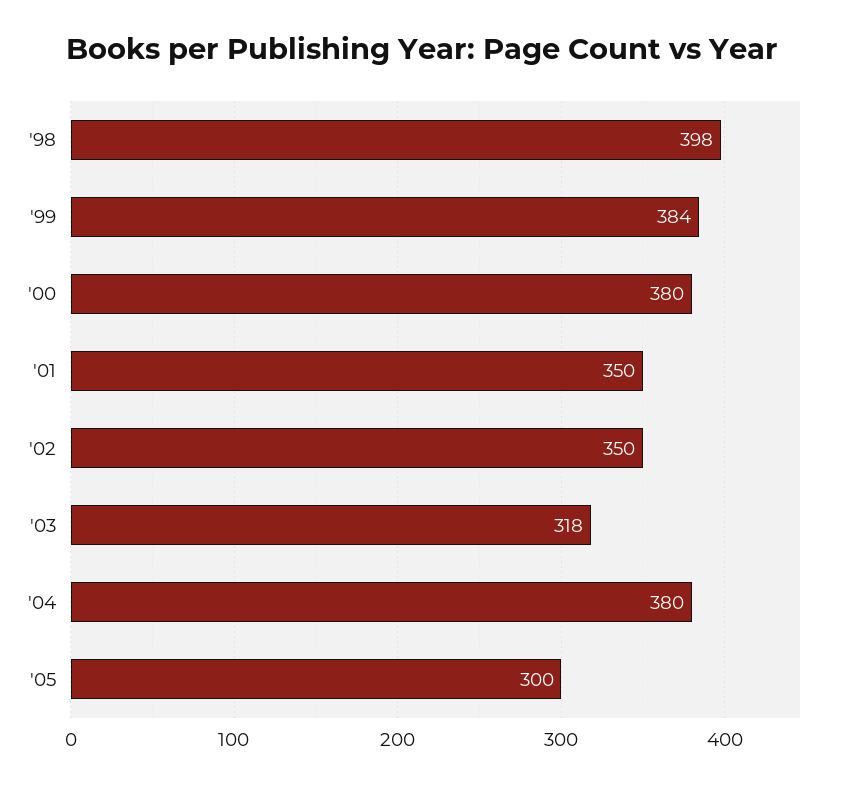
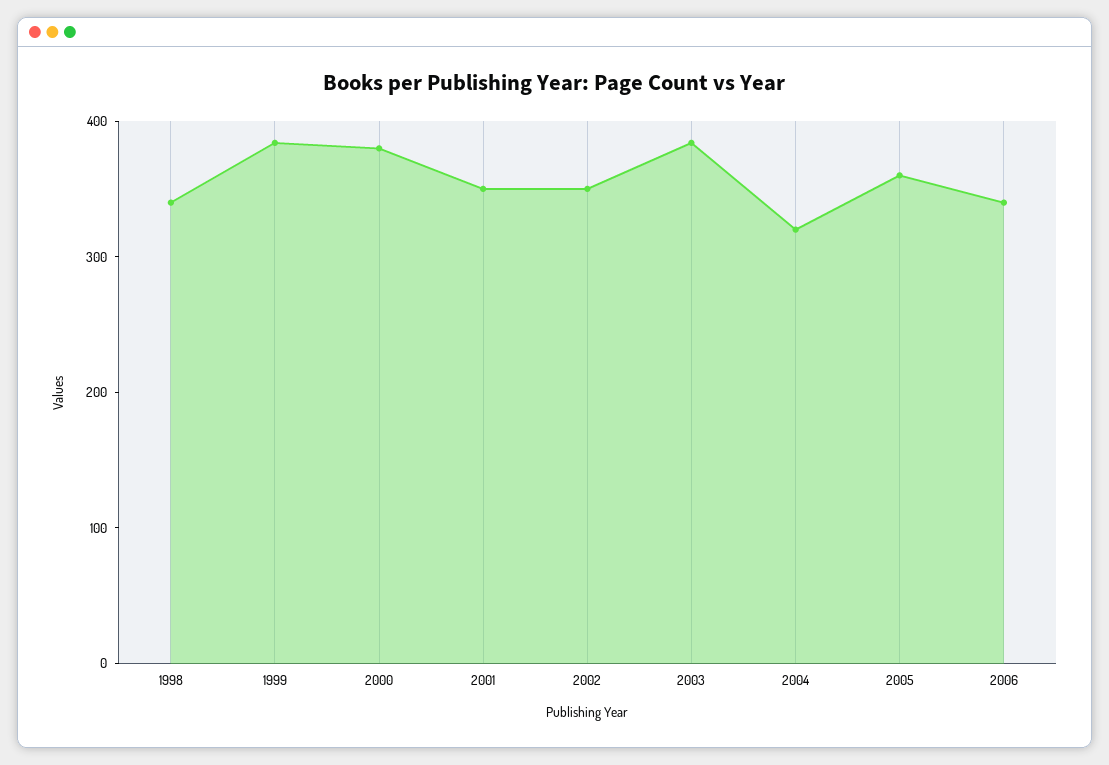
'98: 398 -> 340
'03: 318 -> 380
'04: 380 -> 320
'05: 300 -> 360
2006: none -> 340

